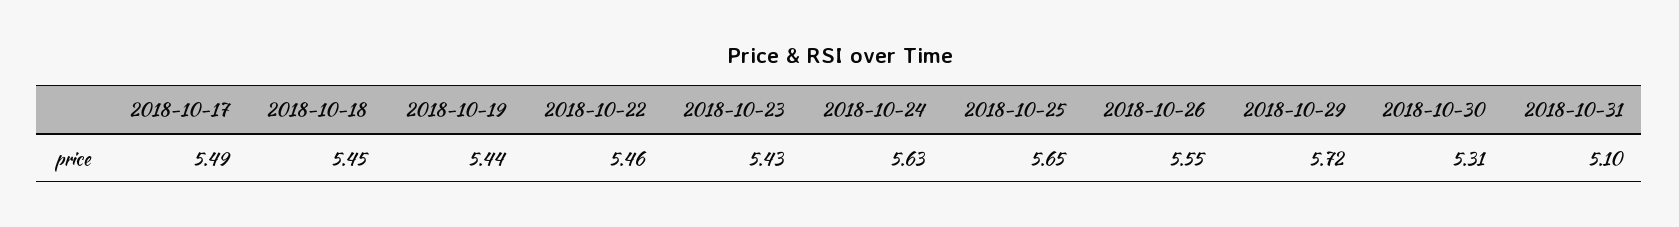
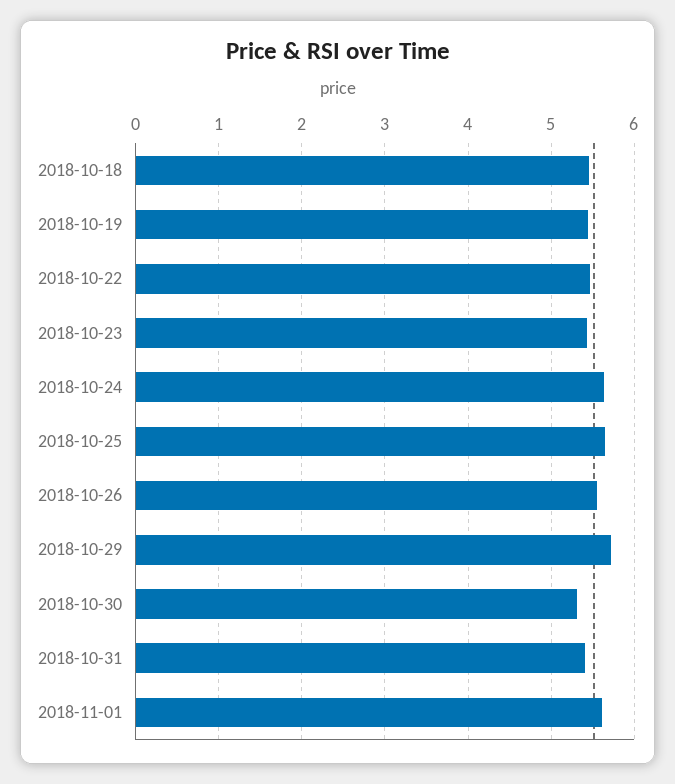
2018-10-17: 5.49 -> none
2018-10-31: 5.1 -> 5.4
2018-11-01: none -> 5.6

